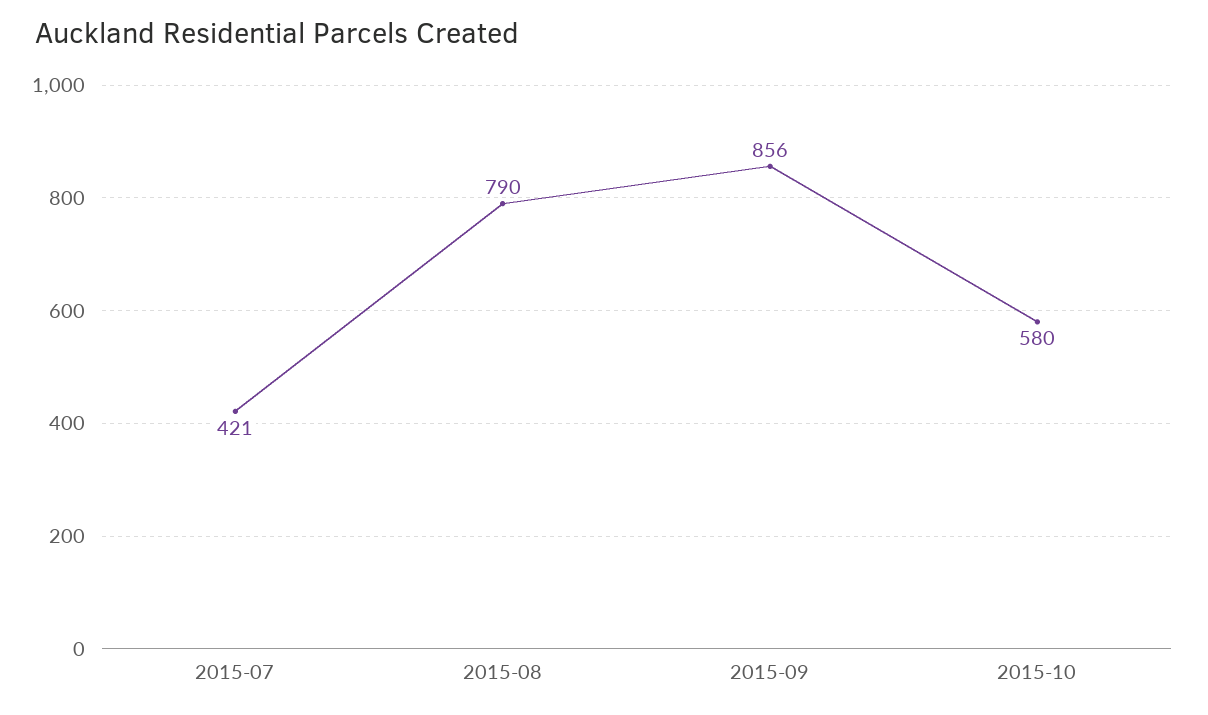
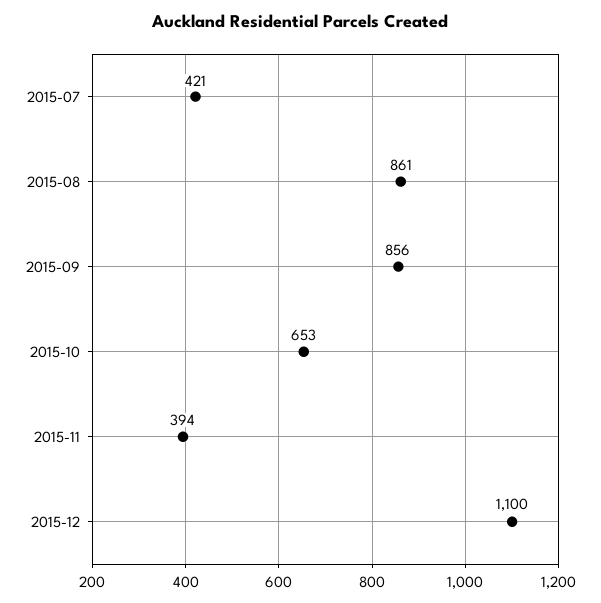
2015-08: 790 -> 861
2015-10: 580 -> 653
2015-11: none -> 394
2015-12: none -> 1100

